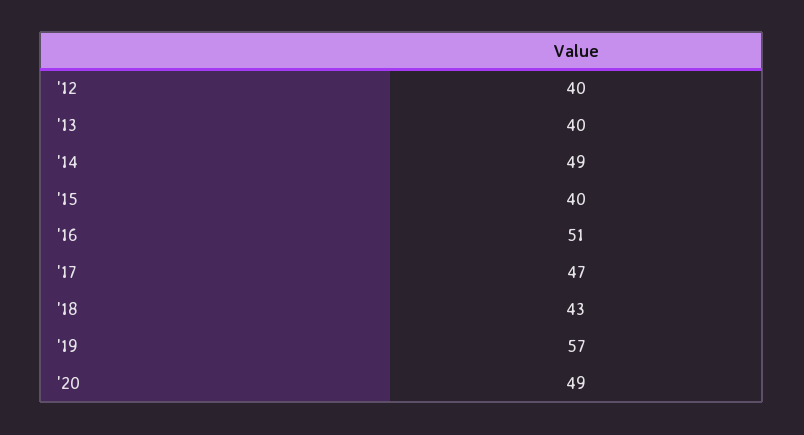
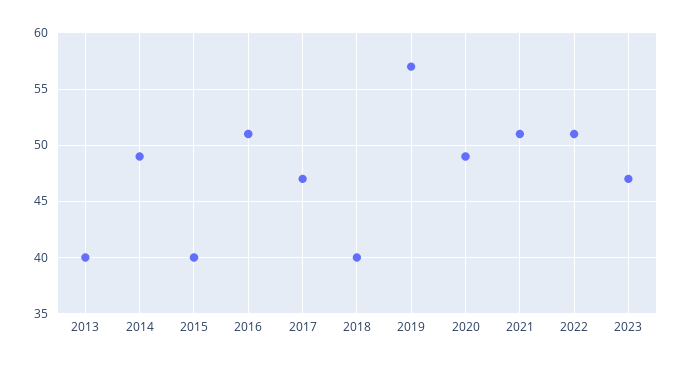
'12: 40 -> none
'18: 43 -> 40
2021: none -> 51
2022: none -> 51
2023: none -> 47

